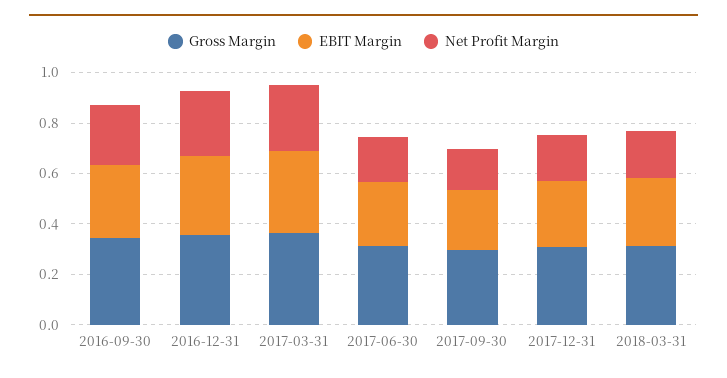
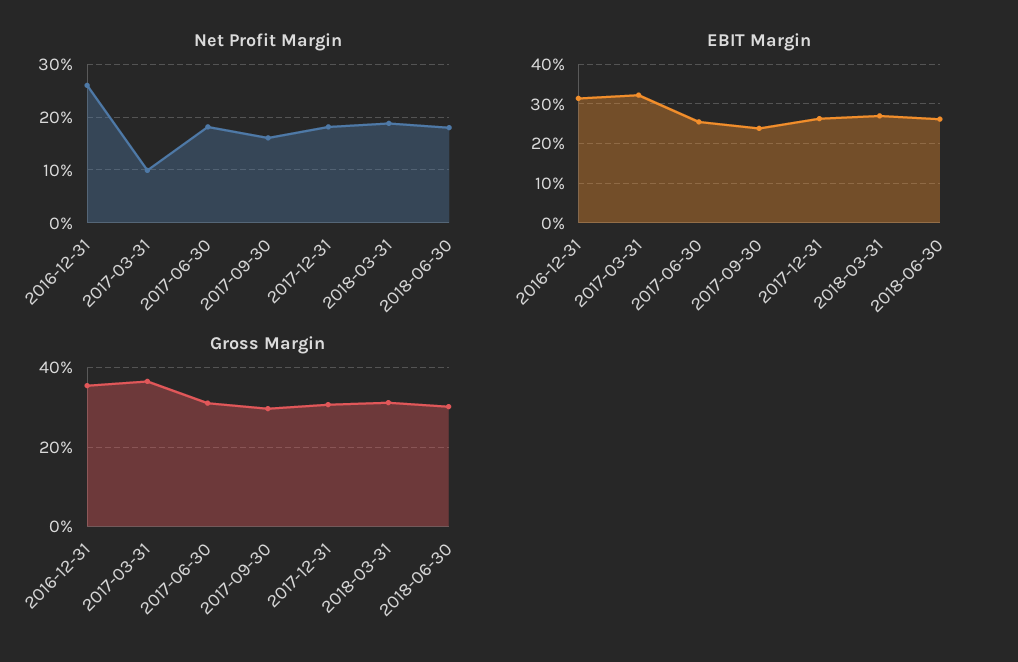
Gross Margin, 2016-09-30: 0.35 -> none
EBIT Margin, 2016-09-30: 0.3 -> none
Net Profit Margin, 2016-09-30: 0.25 -> none
Net Profit Margin, 2017-03-31: 0.25 -> 0.1
Net Profit Margin, 2018-06-30: none -> 0.18
EBIT Margin, 2018-06-30: none -> 0.26
Gross Margin, 2018-06-30: none -> 0.3

